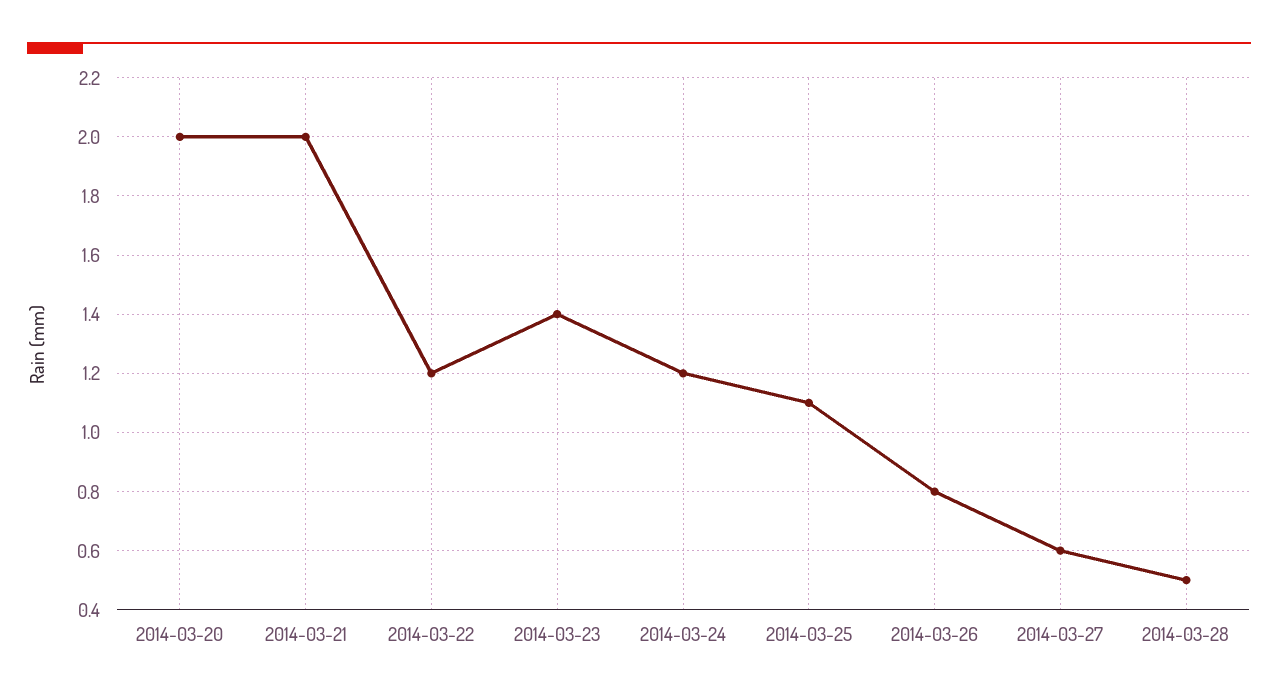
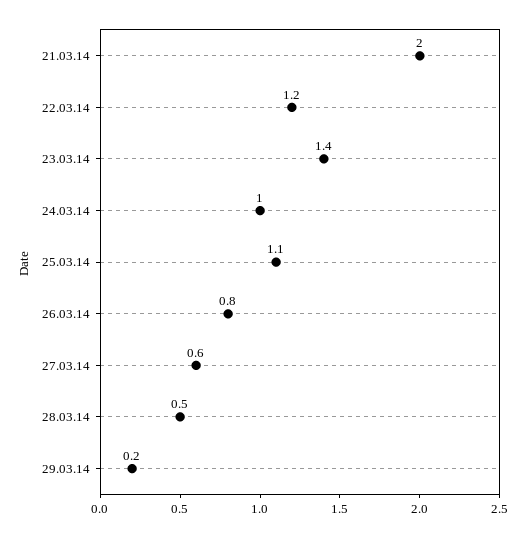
2014-03-20: 2 -> none
2014-03-24: 1.2 -> 1
29.03.14: none -> 0.2

